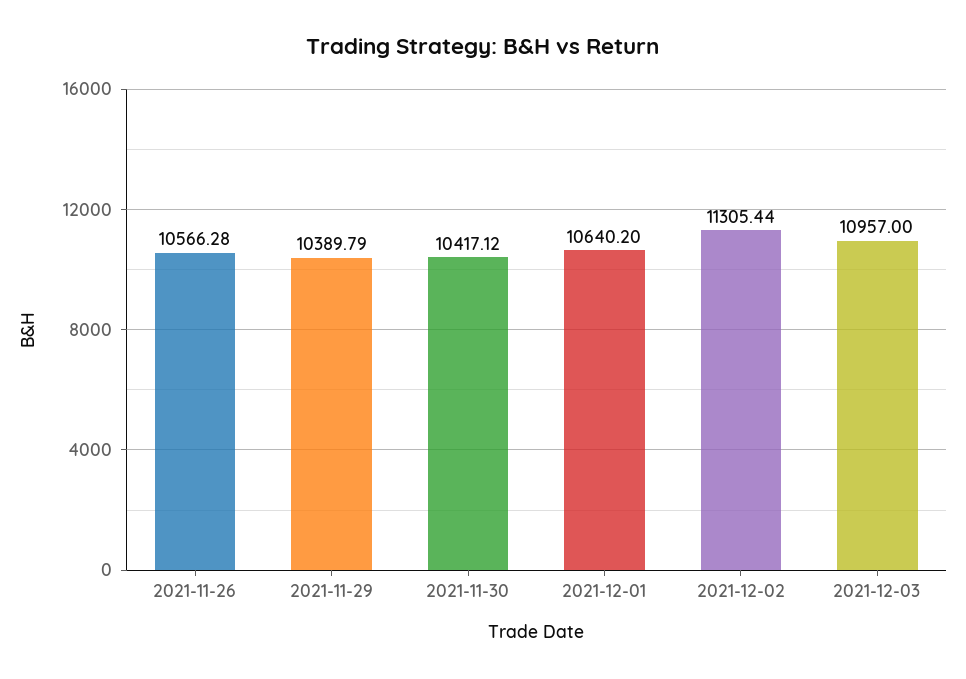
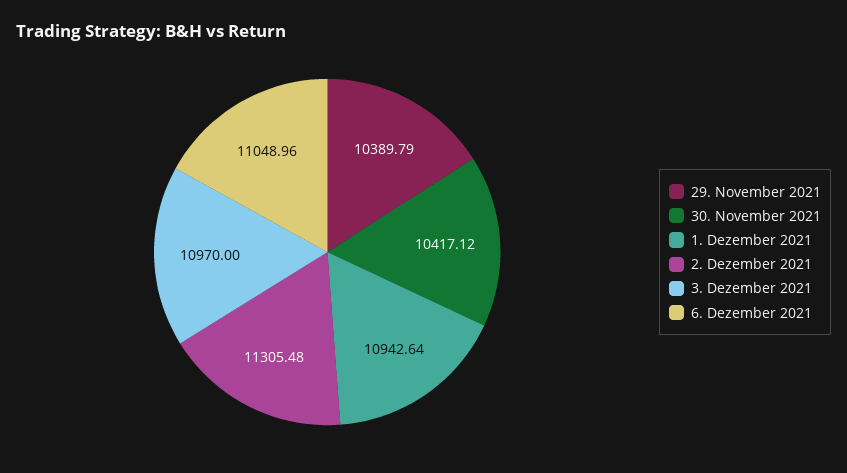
2021-11-26: 10566.28 -> none
2021-12-01: 10640.2 -> 10942.64
2021-12-02: 11305.44 -> 11305.48
2021-12-03: 10957 -> 10970
6. Dezember 2021: none -> 11048.96

